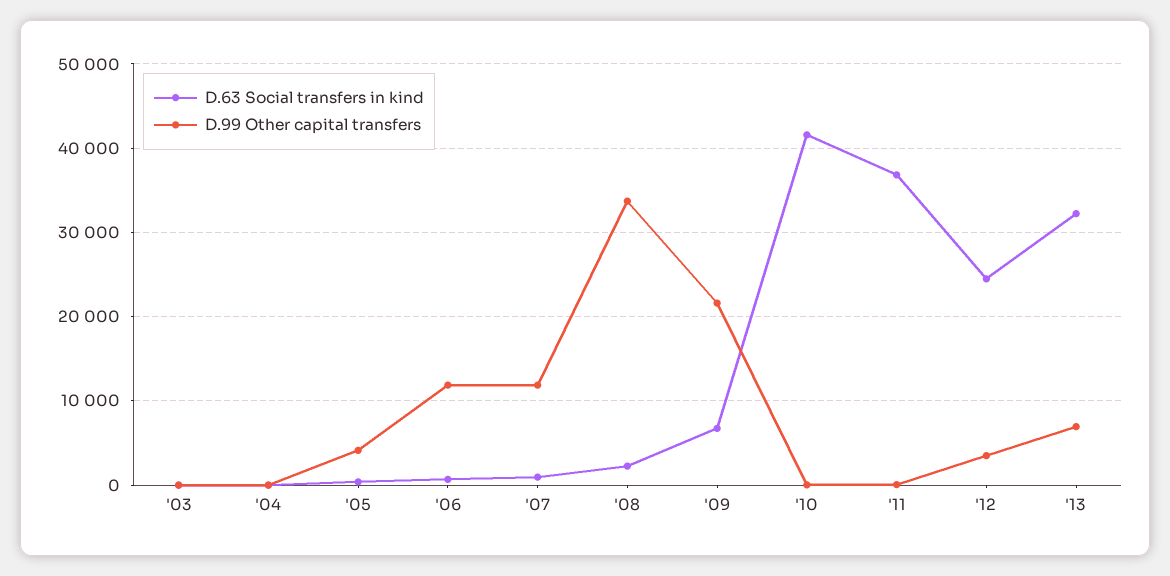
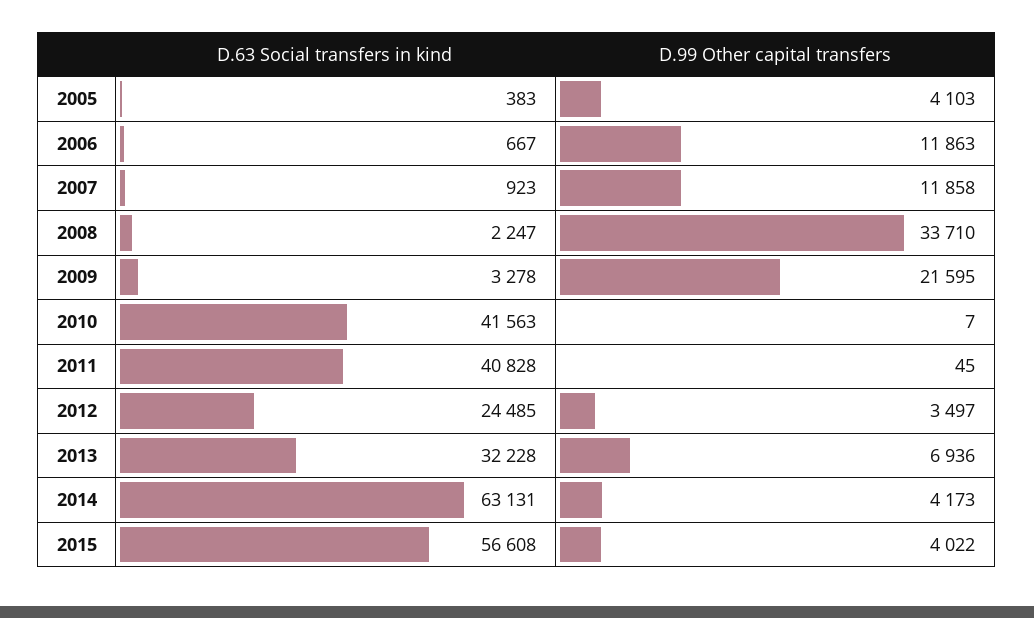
D.63 Social transfers in kind, '03: 0 -> none
D.99 Other capital transfers, '03: 0 -> none
D.63 Social transfers in kind, '04: 0 -> none
D.99 Other capital transfers, '04: 0 -> none
D.63 Social transfers in kind, '09: 7000 -> 3278
D.63 Social transfers in kind, '11: 37000 -> 40828
D.63 Social transfers in kind, 2014: none -> 63131
D.99 Other capital transfers, 2014: none -> 4173
D.63 Social transfers in kind, 2015: none -> 56608
D.99 Other capital transfers, 2015: none -> 4022

